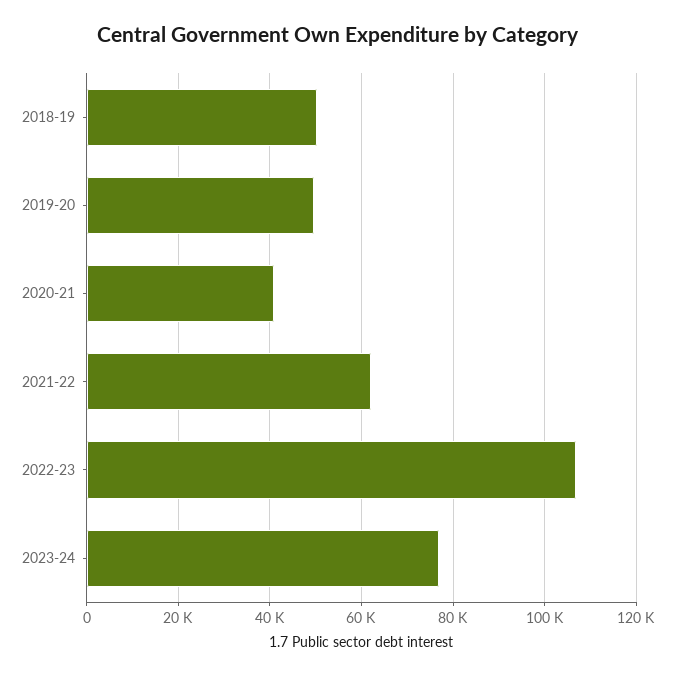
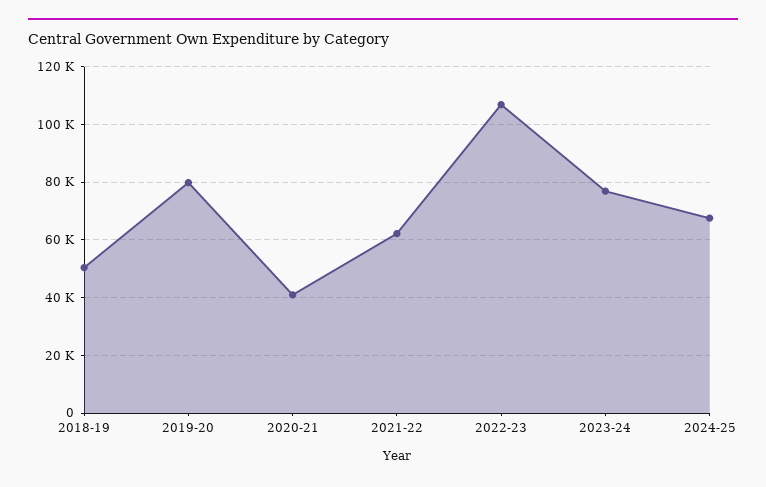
2019-20: 50000 -> 80000
2024-25: none -> 67500

